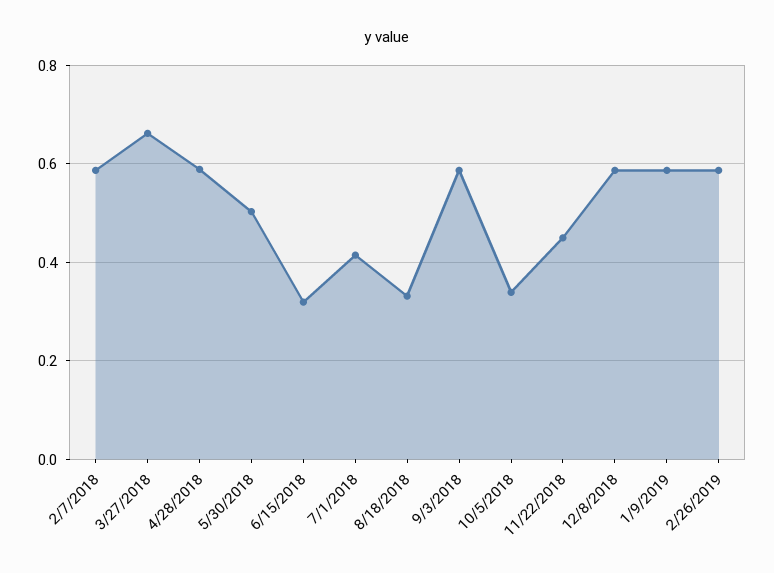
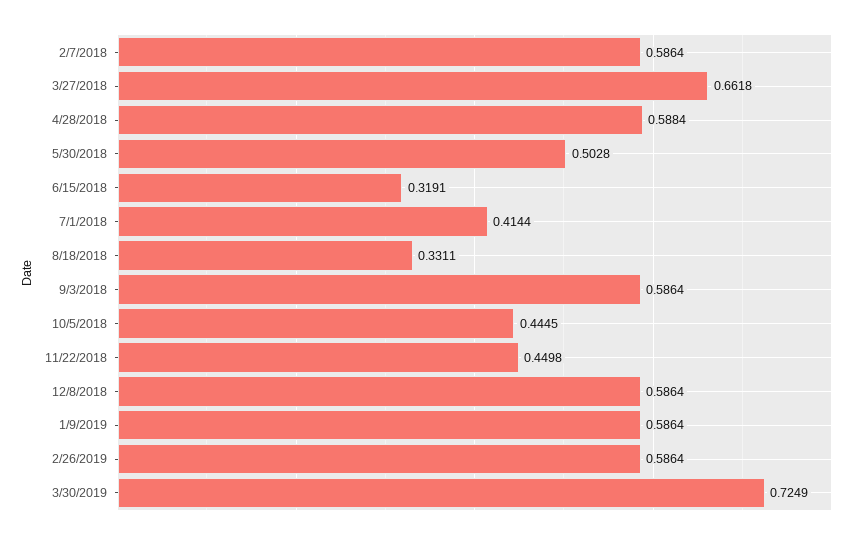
10/5/2018: 0.34 -> 0.4445
3/30/2019: none -> 0.7249

